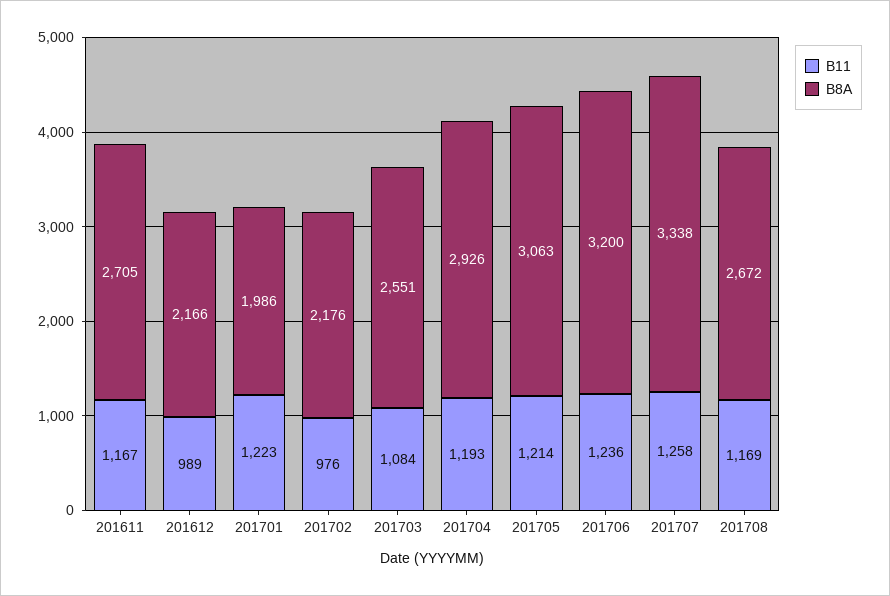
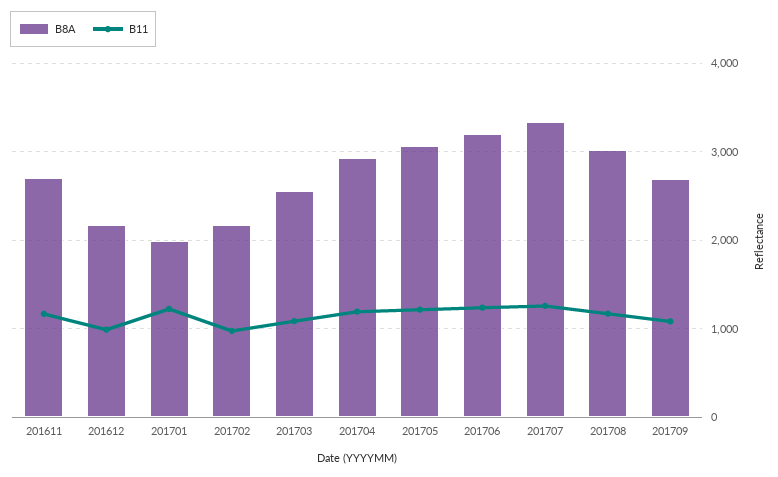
B8A, 201708: 2672 -> 3000
B8A, 201709: none -> 2700
B11, 201709: none -> 1100

